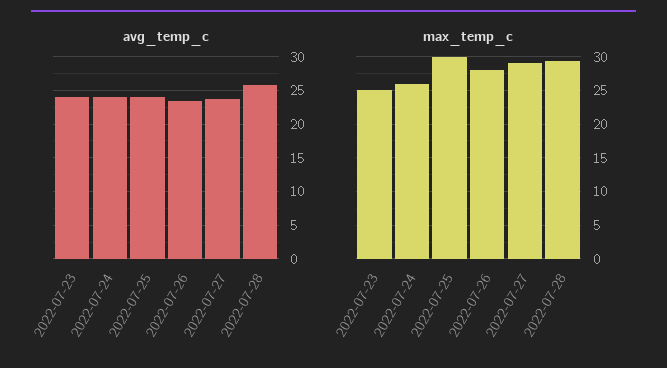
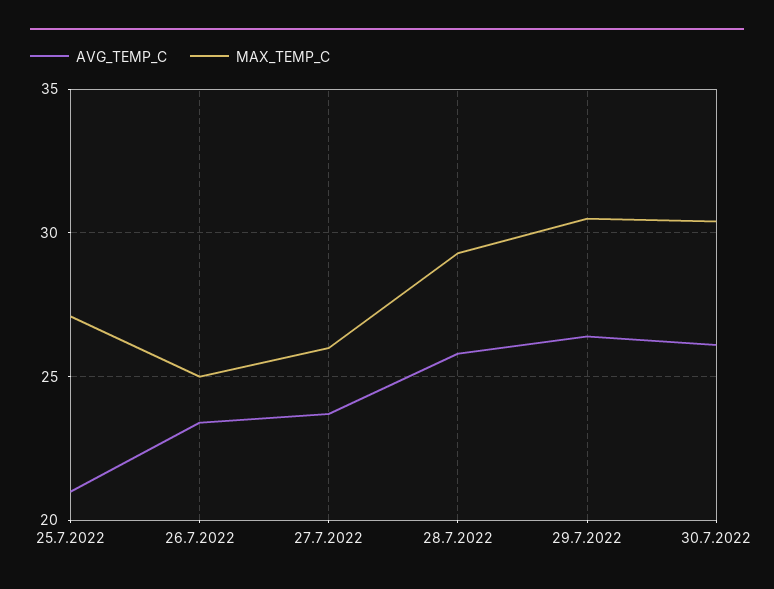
avg_temp_c, 2022-07-23: 24 -> none
avg_temp_c, 2022-07-24: 24 -> none
avg_temp_c, 2022-07-25: 24 -> 21
max_temp_c, 2022-07-23: 25 -> none
max_temp_c, 2022-07-24: 26 -> none
max_temp_c, 2022-07-25: 30 -> 27
max_temp_c, 2022-07-26: 28 -> 25
max_temp_c, 2022-07-27: 29 -> 26
avg_temp_c, 29.7.2022: none -> 26.5
max_temp_c, 29.7.2022: none -> 30.5
avg_temp_c, 30.7.2022: none -> 26
max_temp_c, 30.7.2022: none -> 30.5

